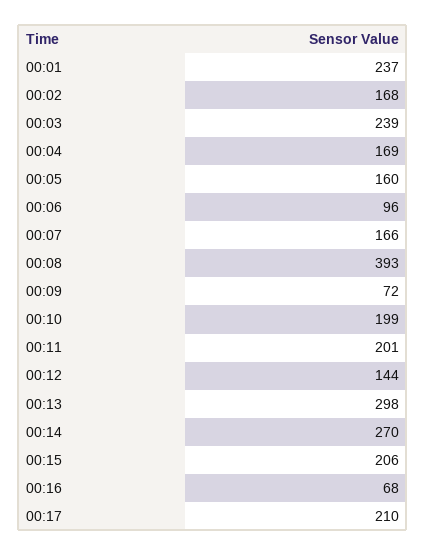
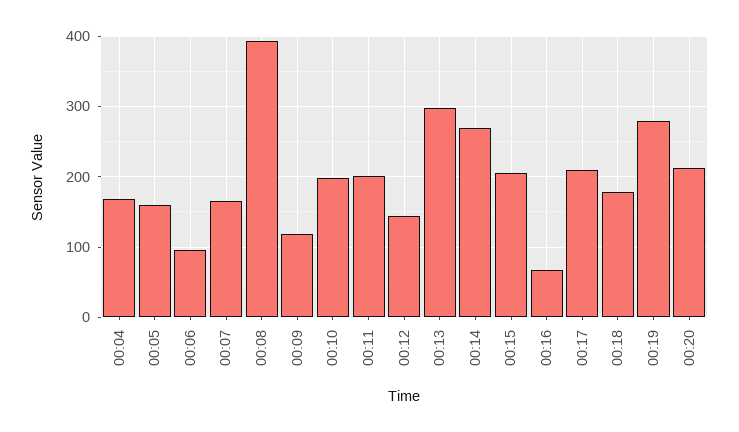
00:01: 237 -> none
00:02: 168 -> none
00:03: 239 -> none
00:09: 72 -> 120
00:18: none -> 180
00:19: none -> 280
00:20: none -> 210

